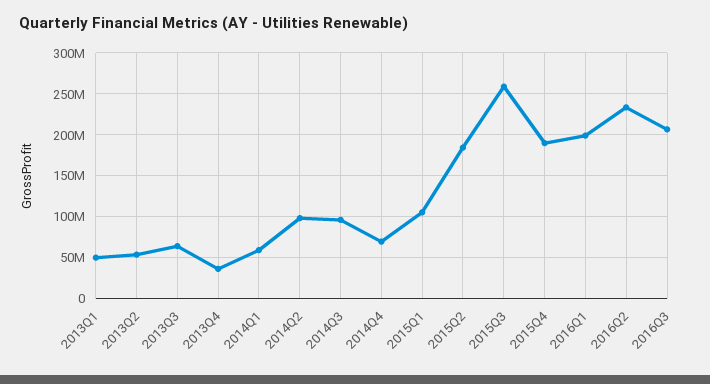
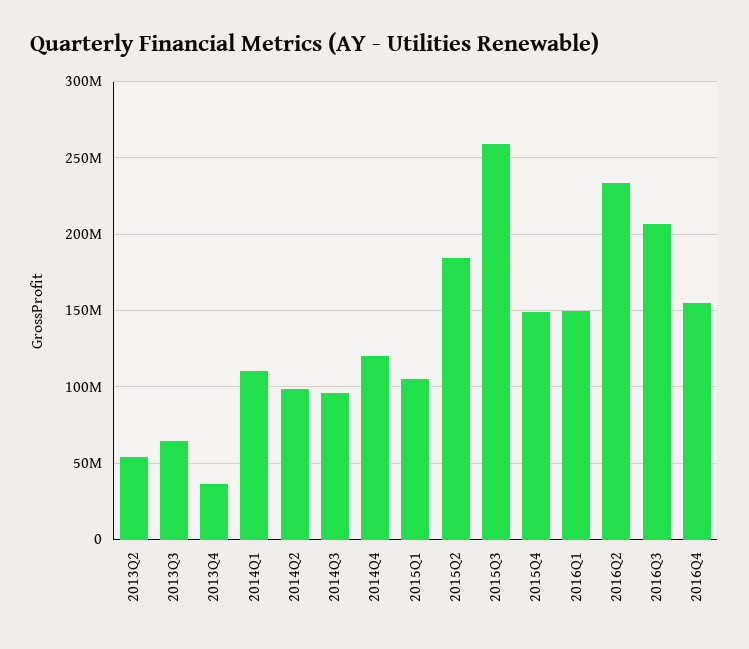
2013Q1: 50000000 -> none
2014Q1: 60000000 -> 110000000
2014Q4: 70000000 -> 120000000
2015Q4: 190000000 -> 150000000
2016Q1: 200000000 -> 150000000
2016Q4: none -> 155000000

